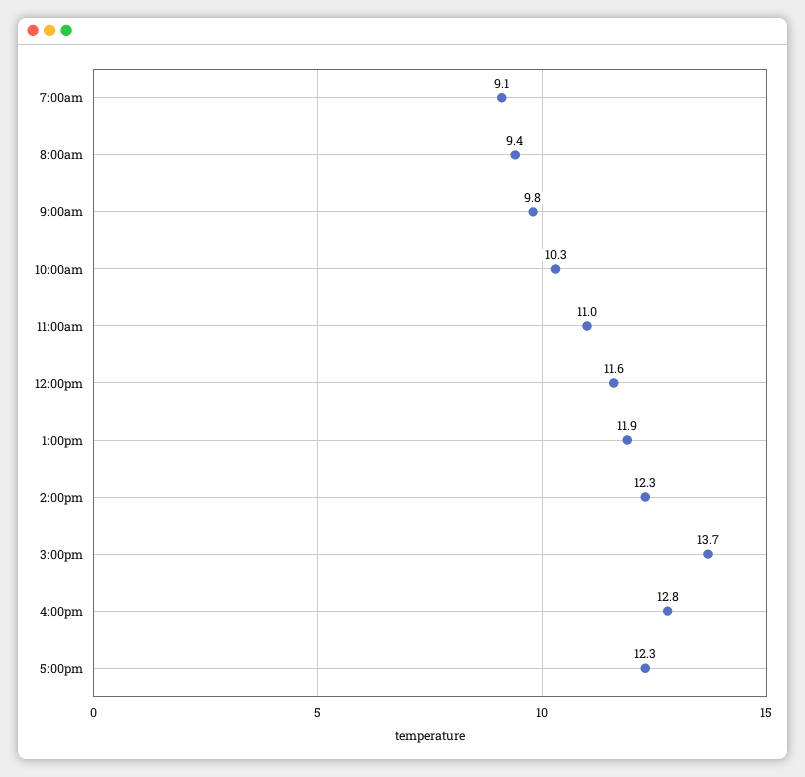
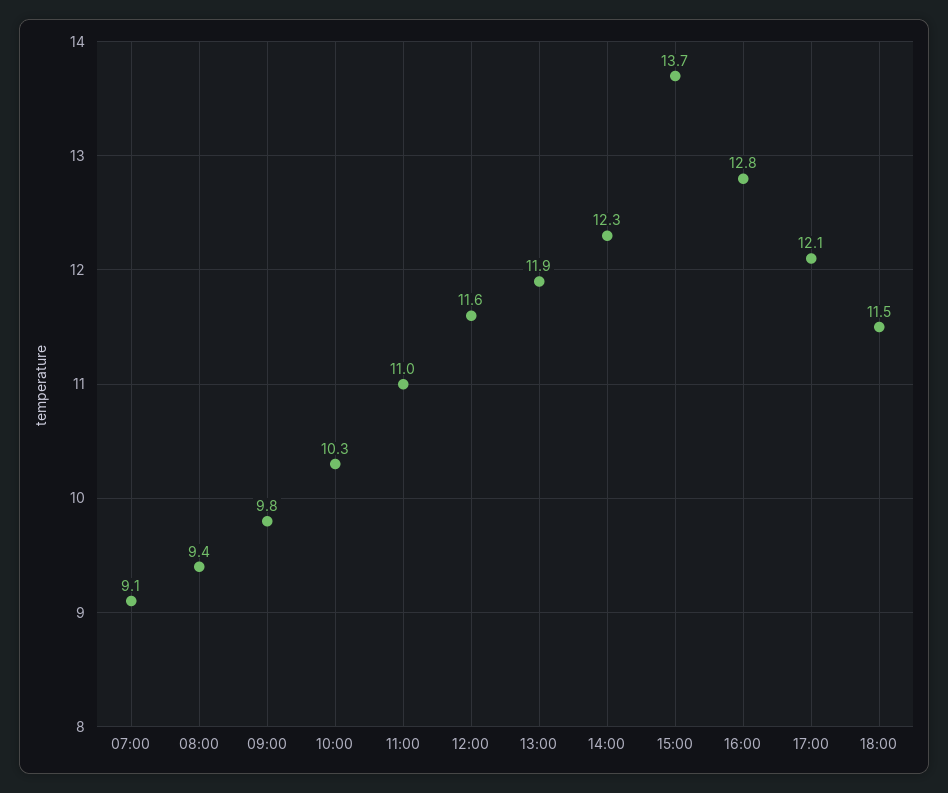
5:00pm: 12.3 -> 12.1
18:00: none -> 11.5

